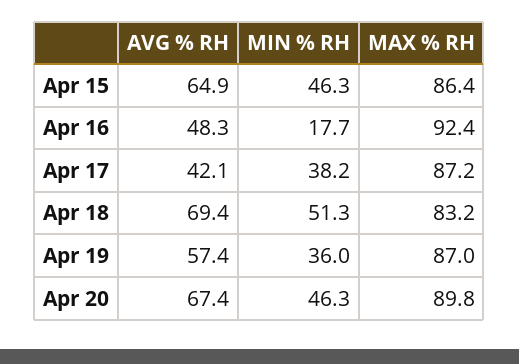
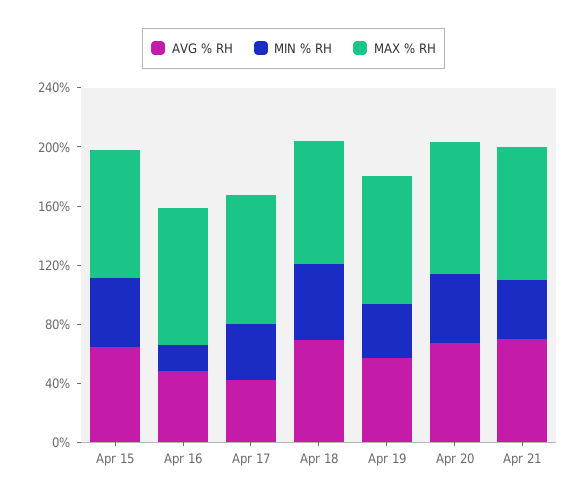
AVG % RH, Apr 21: none -> 70
MIN % RH, Apr 21: none -> 40
MAX % RH, Apr 21: none -> 90

